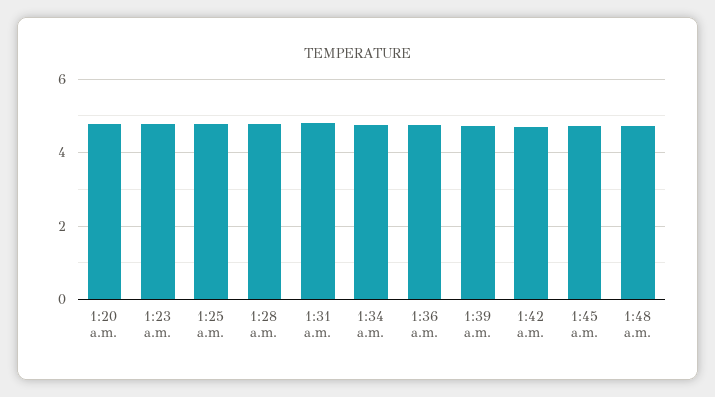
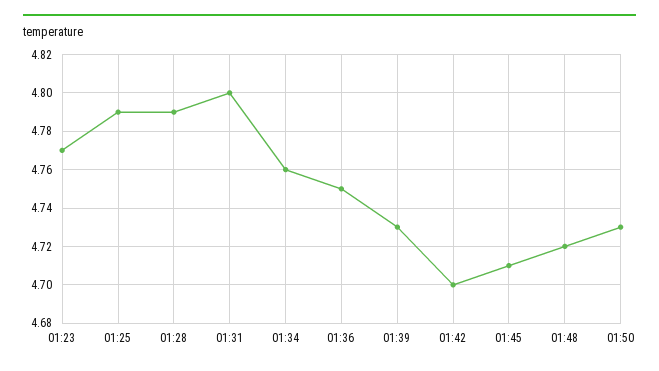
1:20 a.m.: 4.8 -> none
01:50: none -> 4.73

